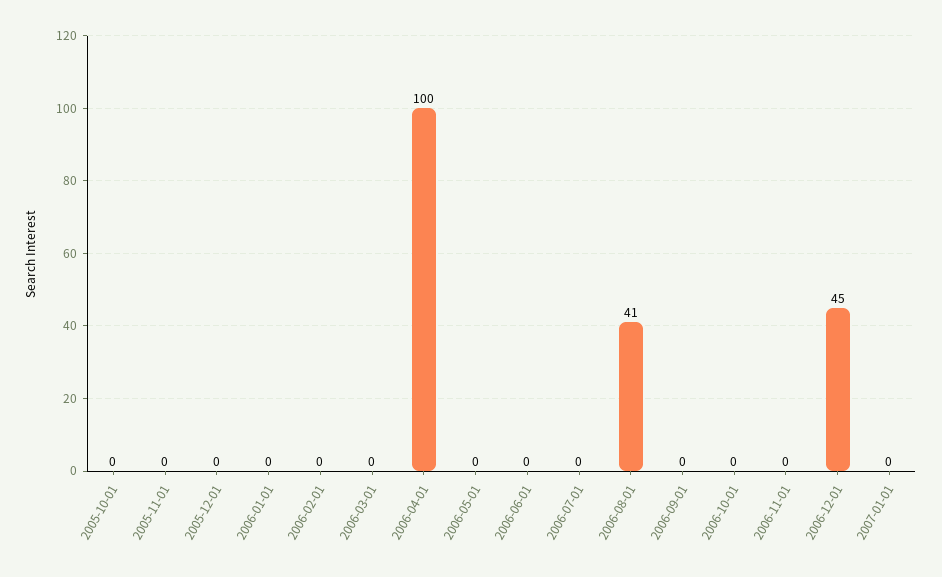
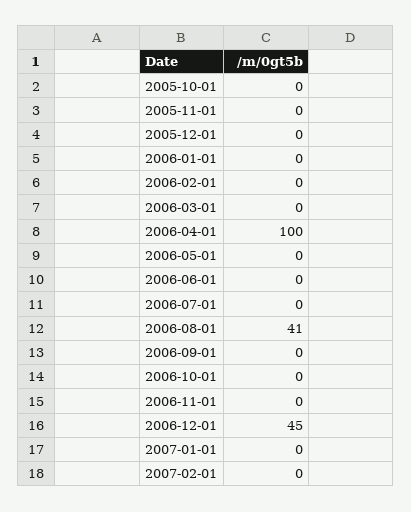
2007-02-01: none -> 0

